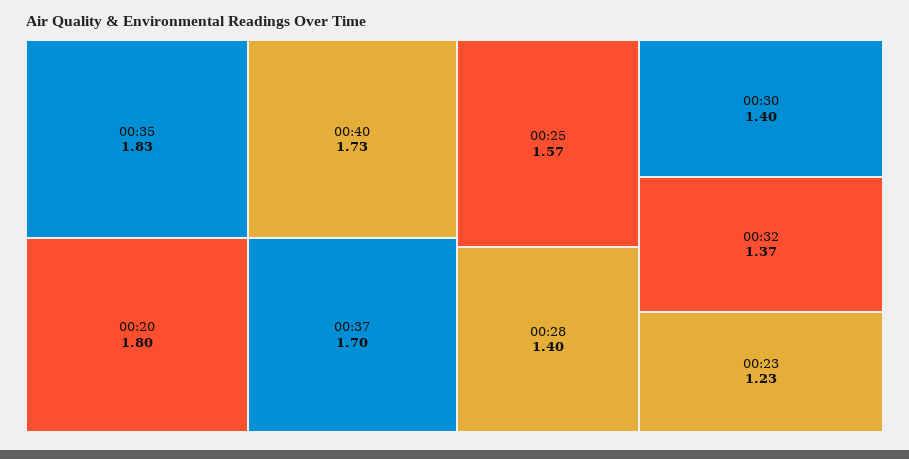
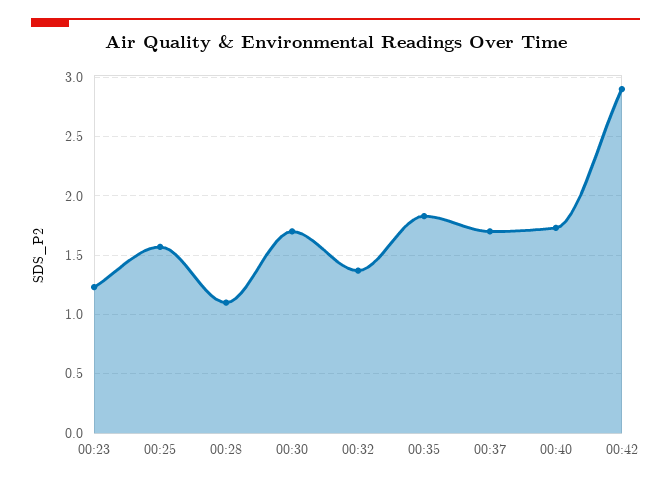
00:20: 1.8 -> none
00:28: 1.4 -> 1.1
00:30: 1.4 -> 1.7
00:42: none -> 2.9

